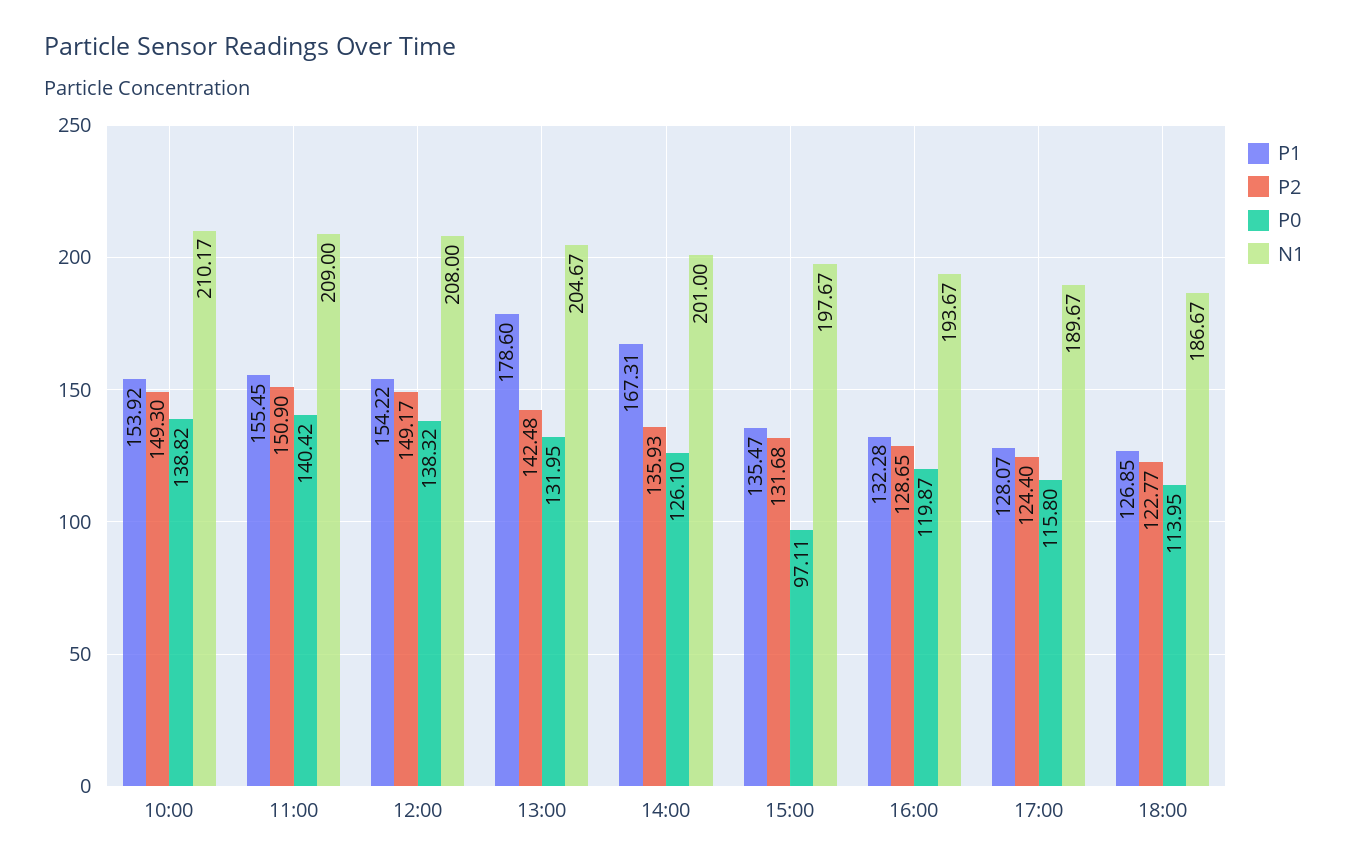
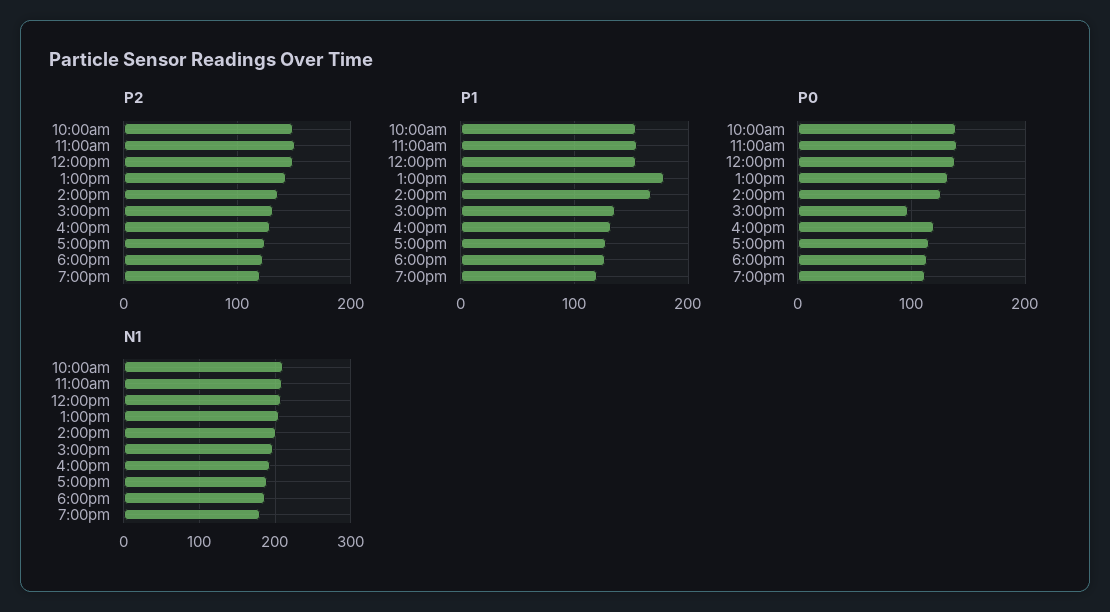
P2, 7:00pm: none -> 120
P1, 7:00pm: none -> 120
P0, 7:00pm: none -> 110
N1, 7:00pm: none -> 180

